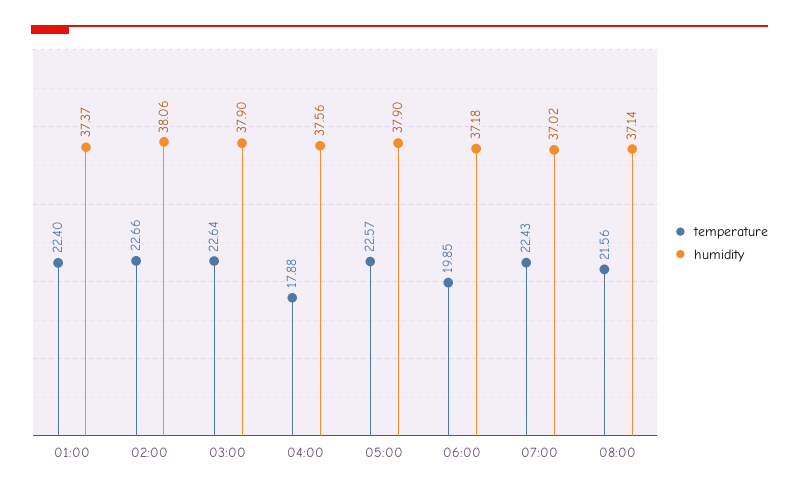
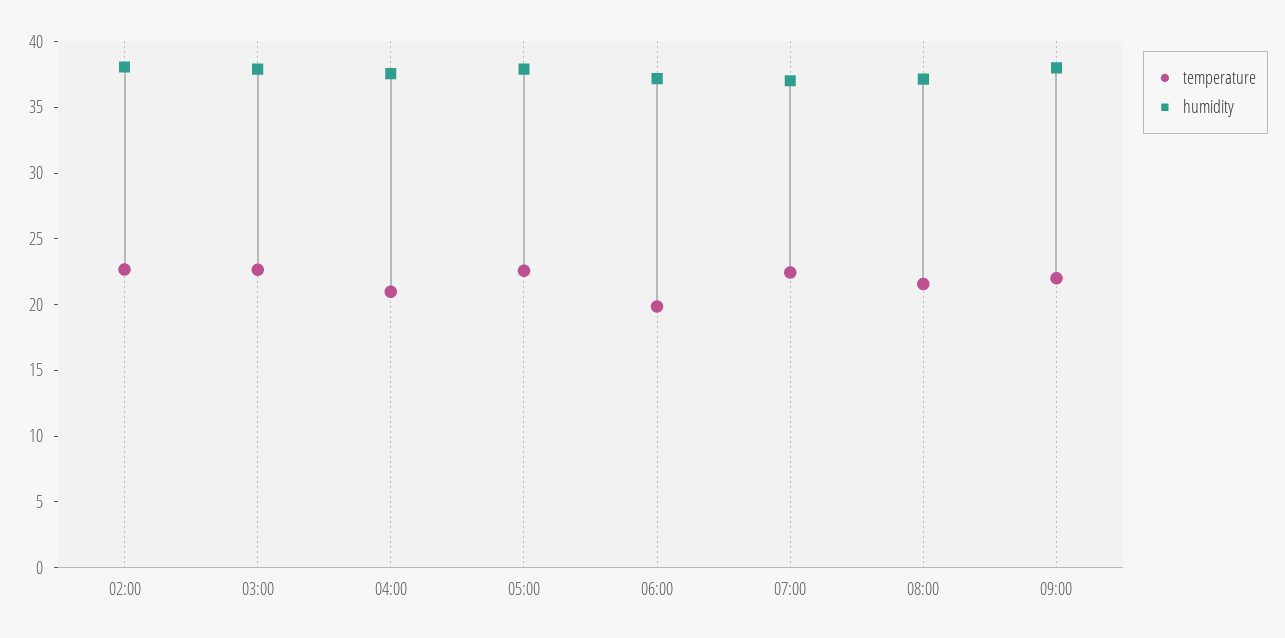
temperature, 01:00: 22.4 -> none
humidity, 01:00: 37.37 -> none
temperature, 04:00: 17.88 -> 21
temperature, 09:00: none -> 22
humidity, 09:00: none -> 38

